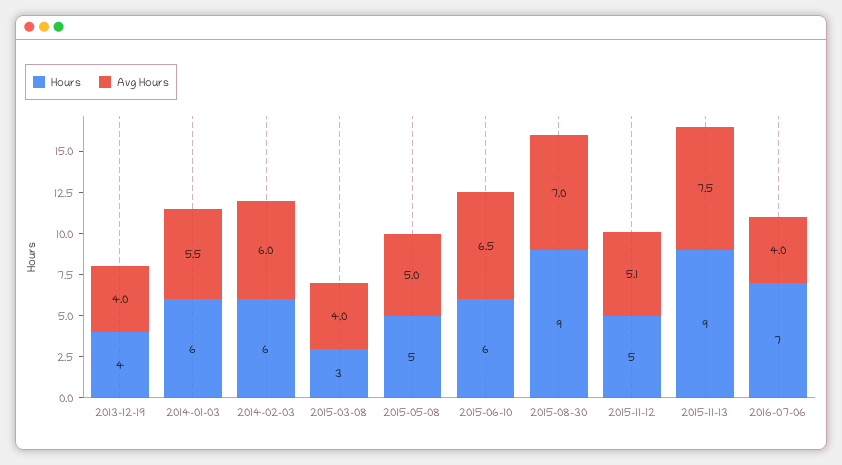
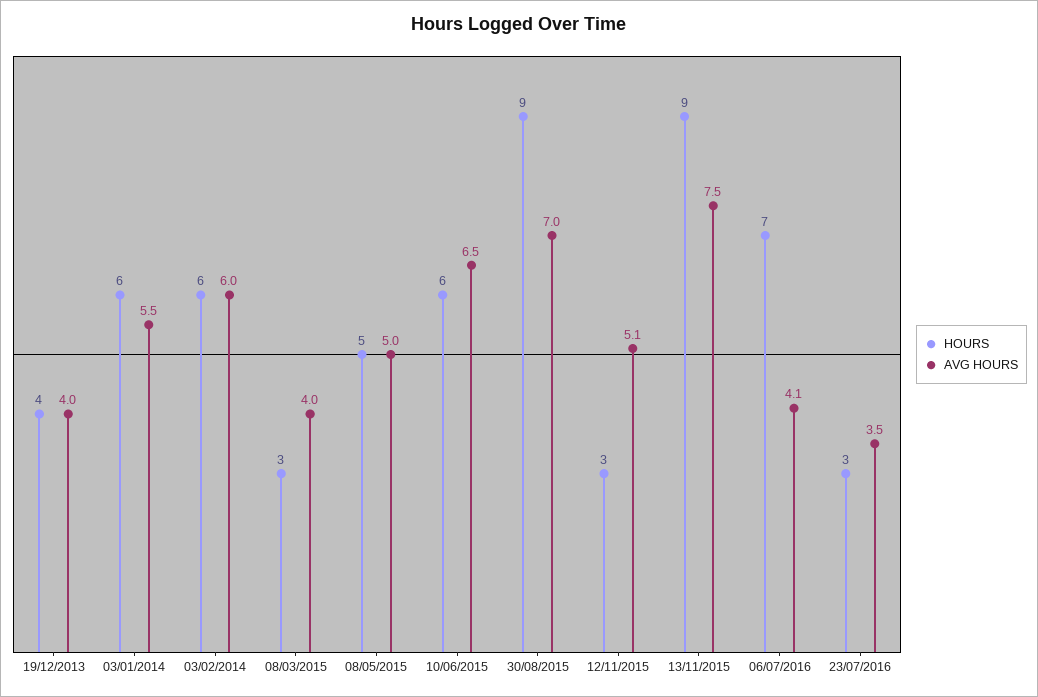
Hours, 2015-11-12: 5 -> 3
Avg Hours, 2016-07-06: 4 -> 4.1
Hours, 23/07/2016: none -> 3
Avg Hours, 23/07/2016: none -> 3.5

